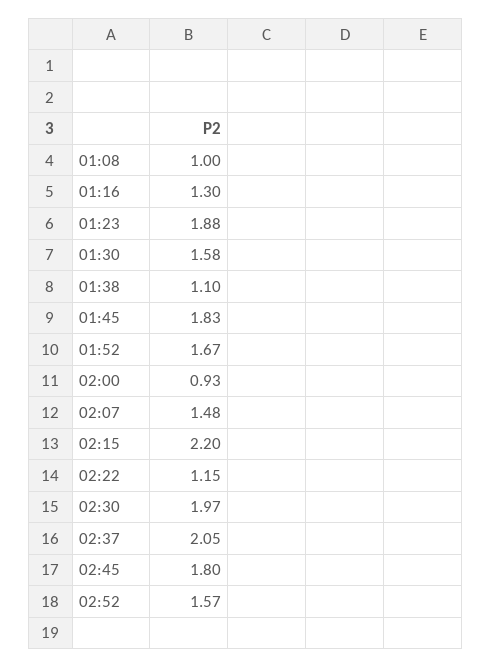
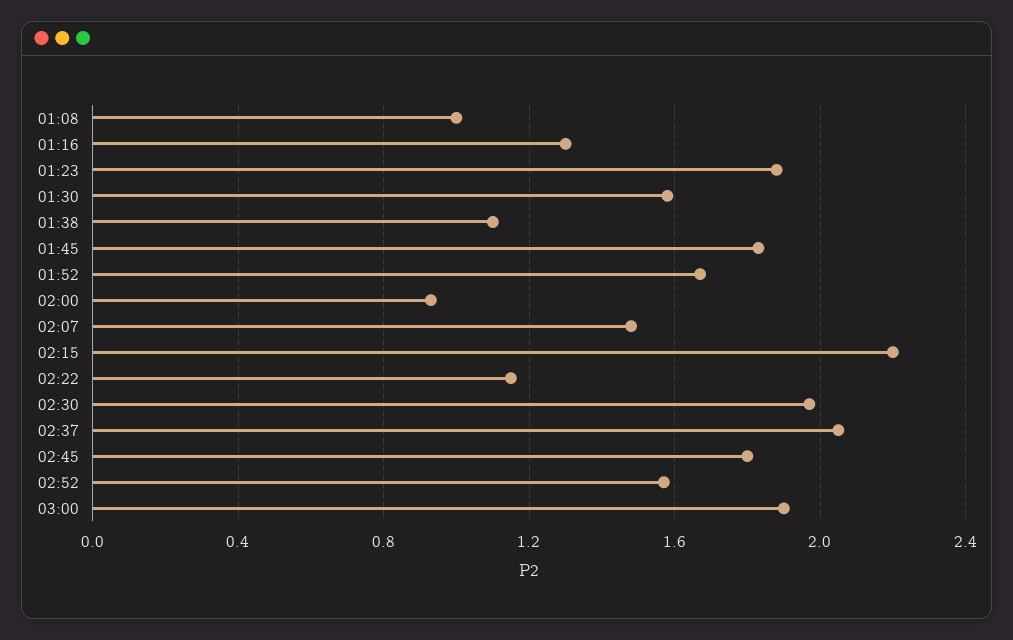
03:00: none -> 1.9

